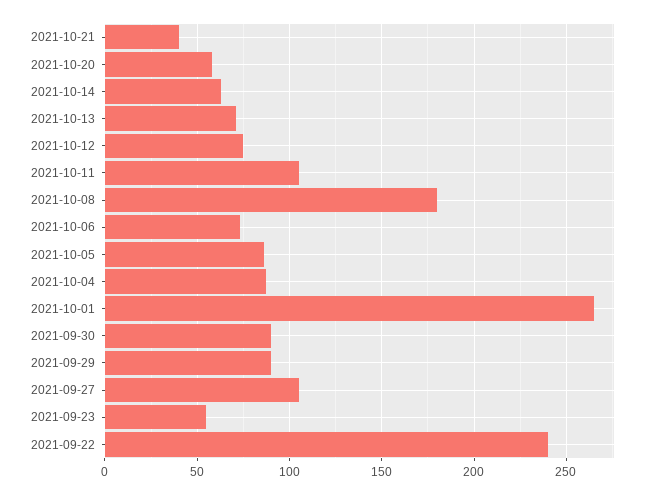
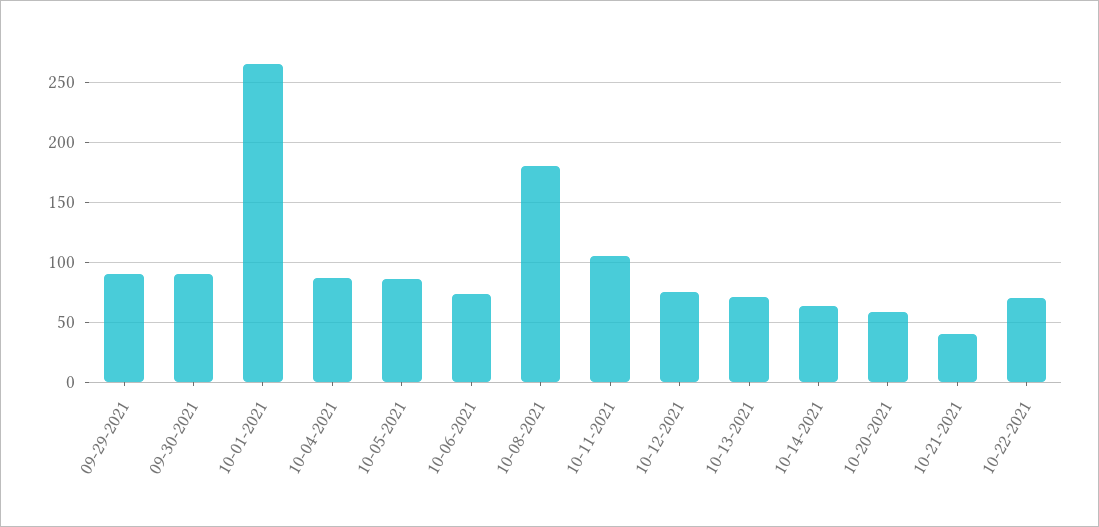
2021-09-27: 105 -> none
2021-09-23: 55 -> none
2021-09-22: 240 -> none
10-22-2021: none -> 70

